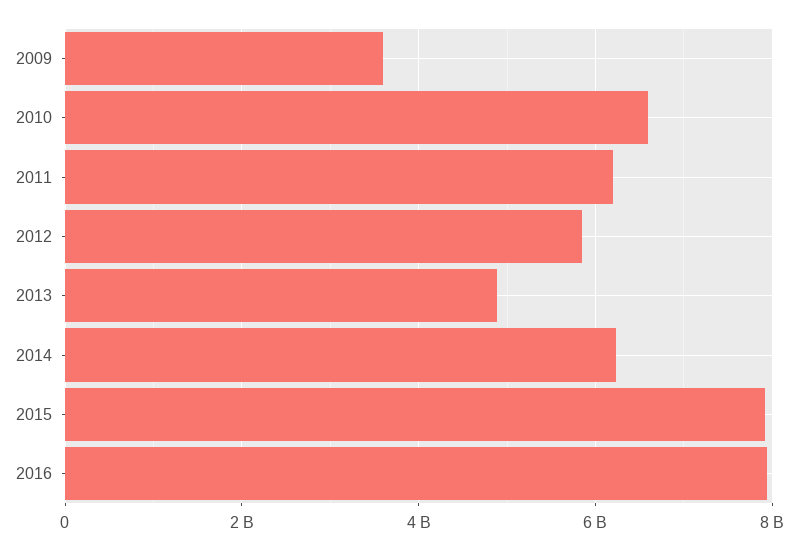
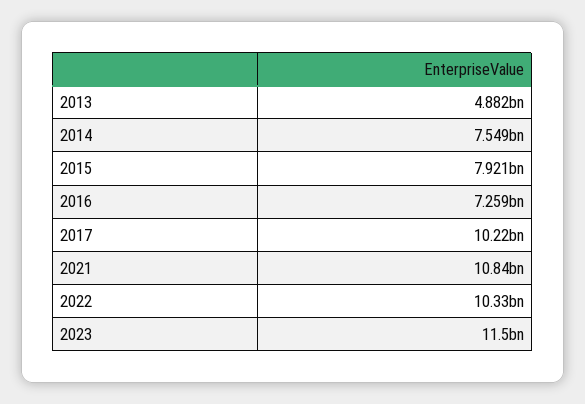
2009: 3600000000 -> none
2010: 6600000000 -> none
2011: 6200000000 -> none
2012: 5800000000 -> none
2014: 6200000000 -> 7549000000
2016: 8000000000 -> 7259000000
2017: none -> 10220000000
2021: none -> 10840000000
2022: none -> 10330000000
2023: none -> 11500000000

